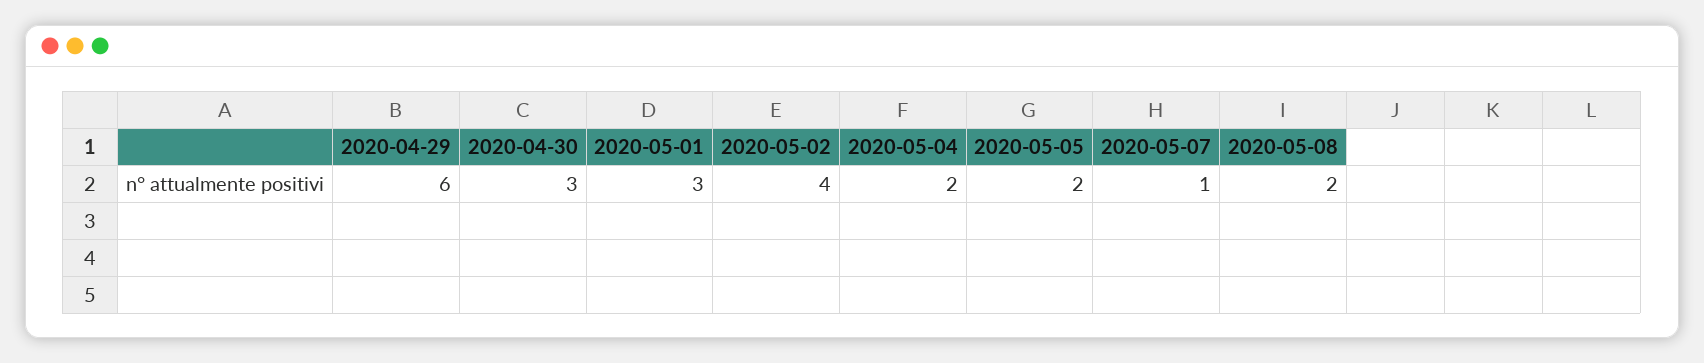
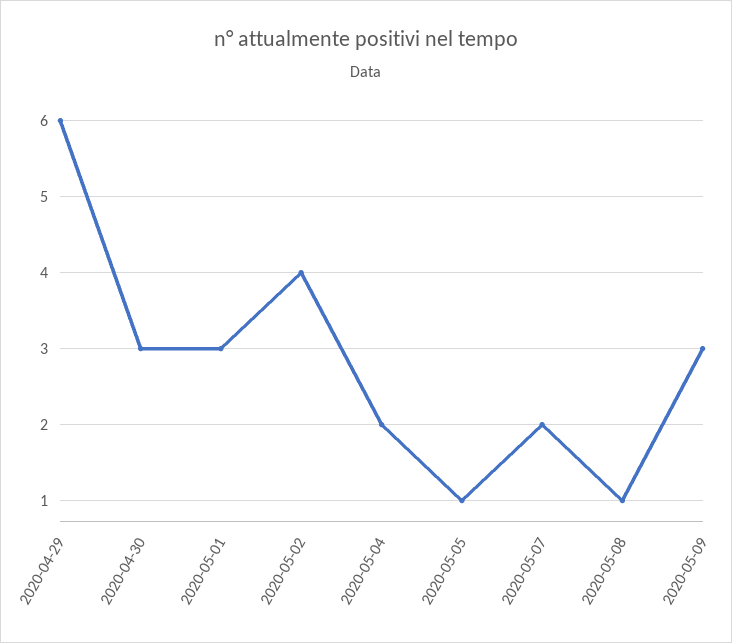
2020-05-05: 2 -> 1
2020-05-07: 1 -> 2
2020-05-08: 2 -> 1
2020-05-09: none -> 3

